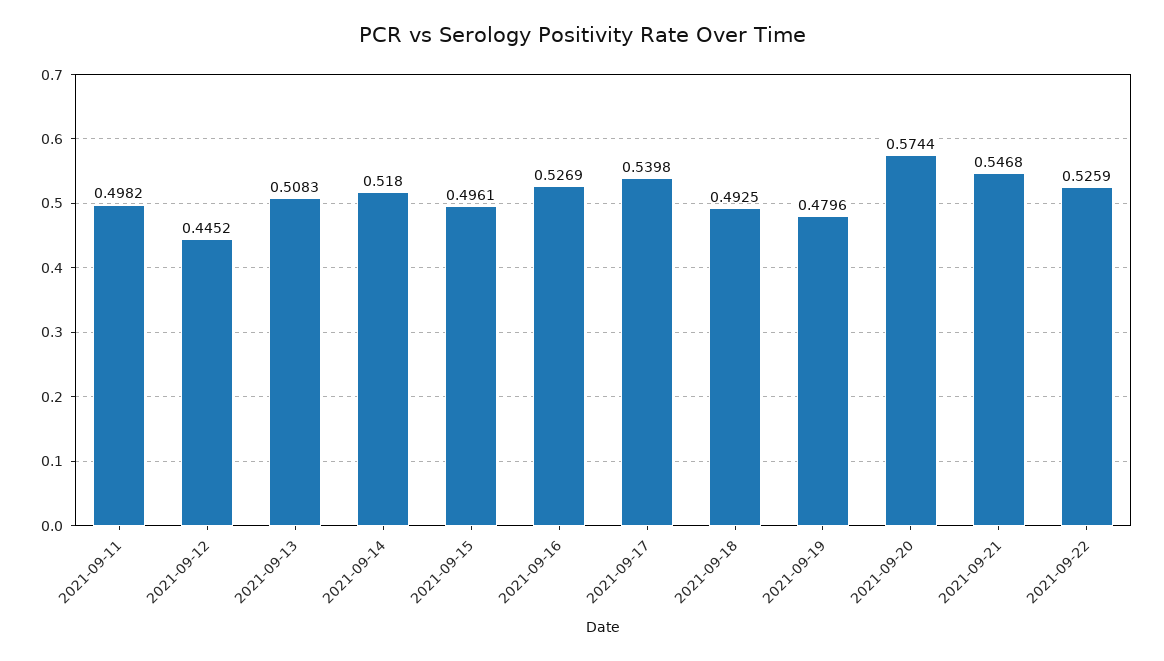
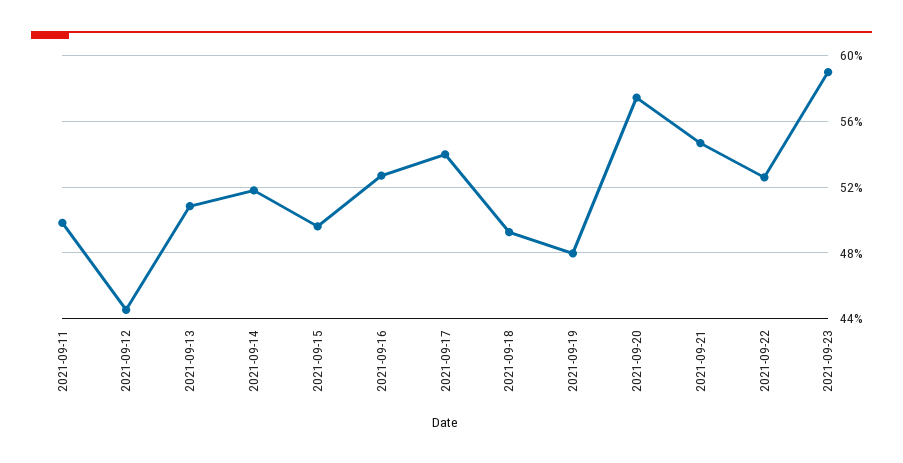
2021-09-23: none -> 0.59

